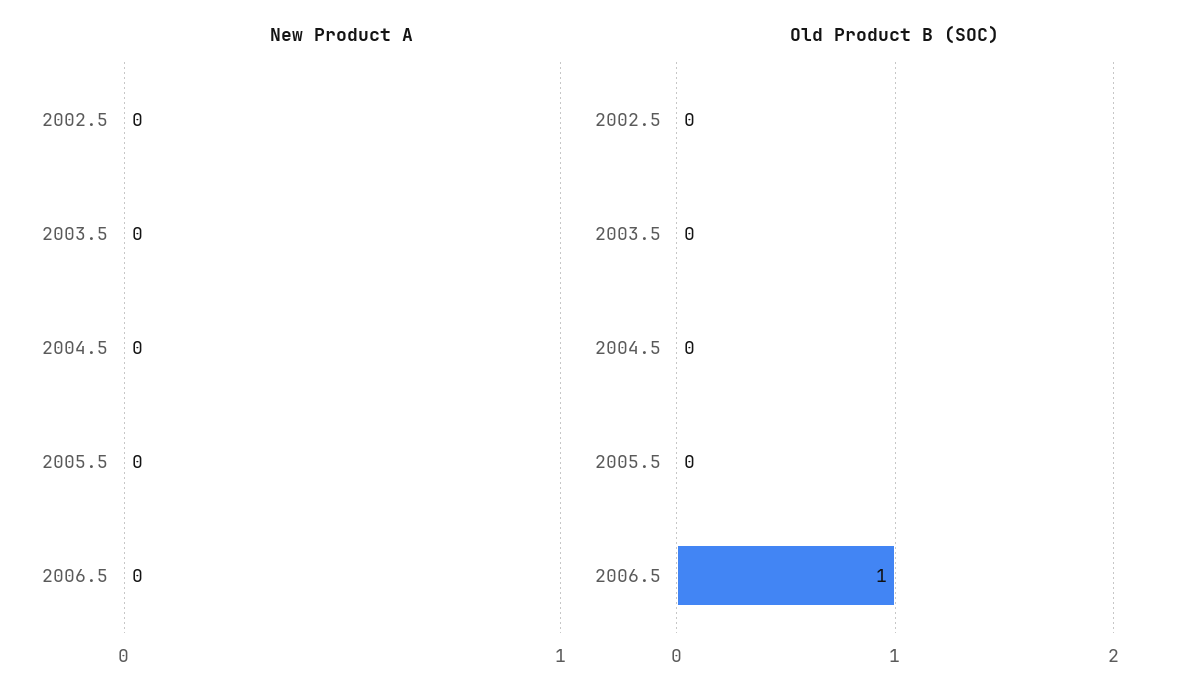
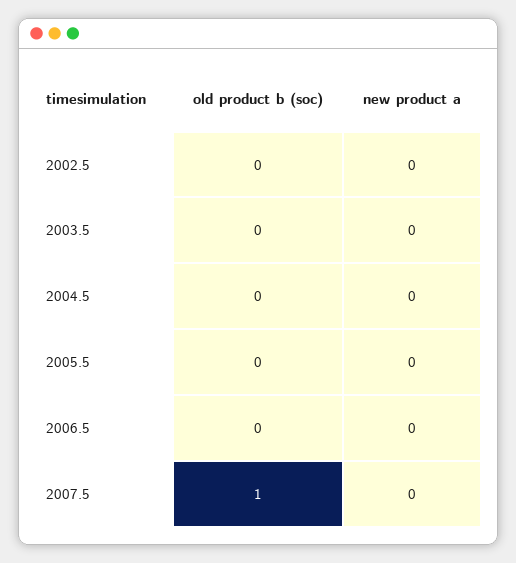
Old Product B (SOC), 2006.5: 1 -> 0
Old Product B (SOC), 2007.5: none -> 1
New Product A, 2007.5: none -> 0

